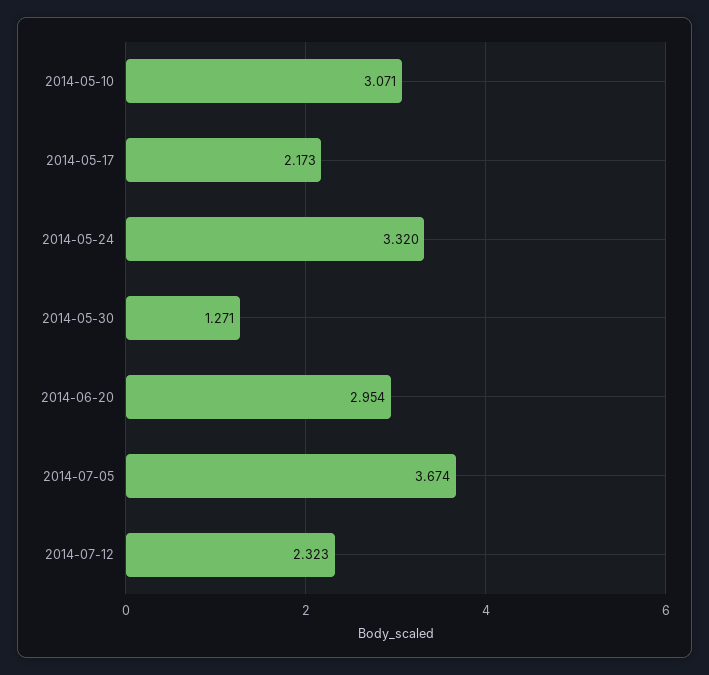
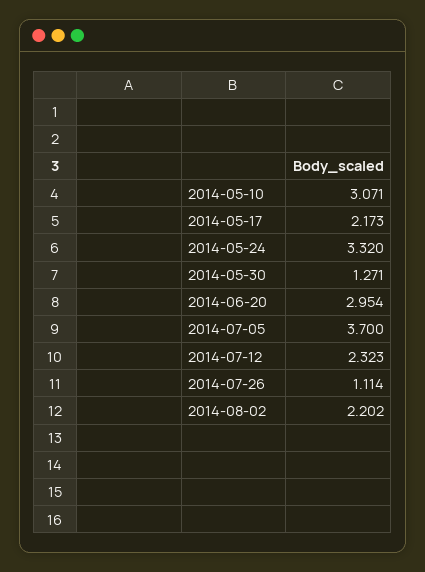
2014-07-05: 3.674 -> 3.7
2014-07-26: none -> 1.114
2014-08-02: none -> 2.202

